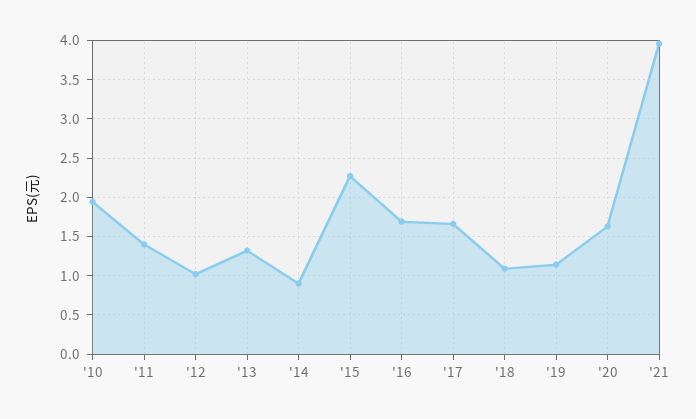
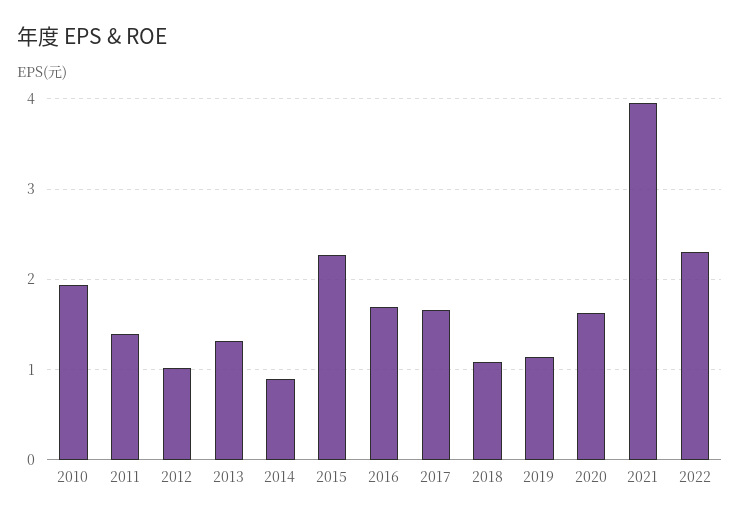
2022: none -> 2.3

